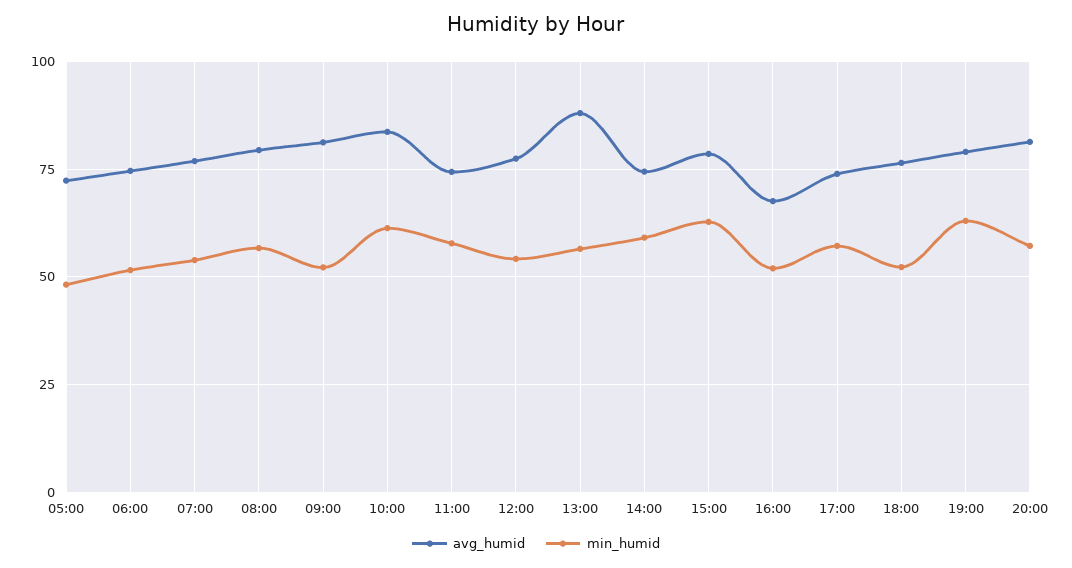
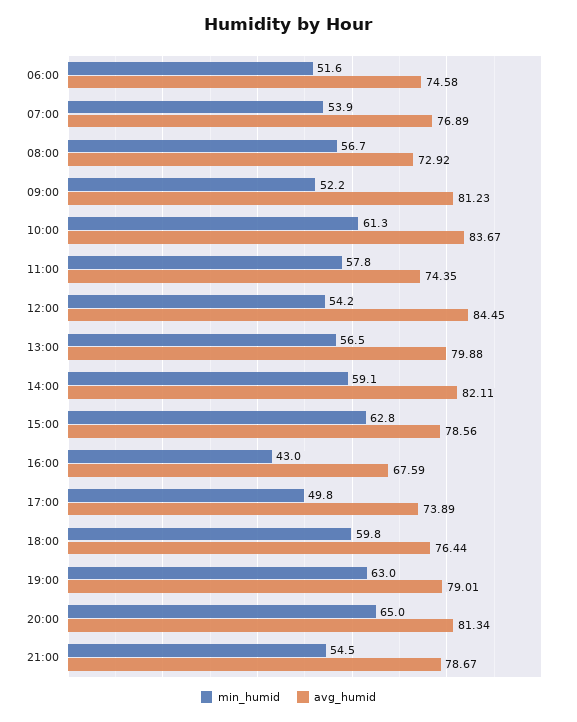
avg_humid, 05:00: 72.5 -> none
min_humid, 05:00: 47.5 -> none
avg_humid, 08:00: 80 -> 72.92
avg_humid, 12:00: 77.5 -> 84.45
avg_humid, 13:00: 87.5 -> 79.88
avg_humid, 14:00: 75 -> 82.11
min_humid, 16:00: 52.5 -> 43
min_humid, 17:00: 57.5 -> 49.8
min_humid, 18:00: 52.5 -> 59.8
min_humid, 20:00: 57.5 -> 65
min_humid, 21:00: none -> 54.5
avg_humid, 21:00: none -> 78.67

